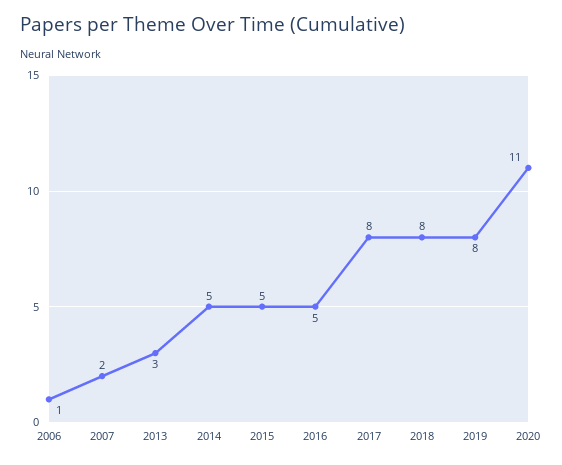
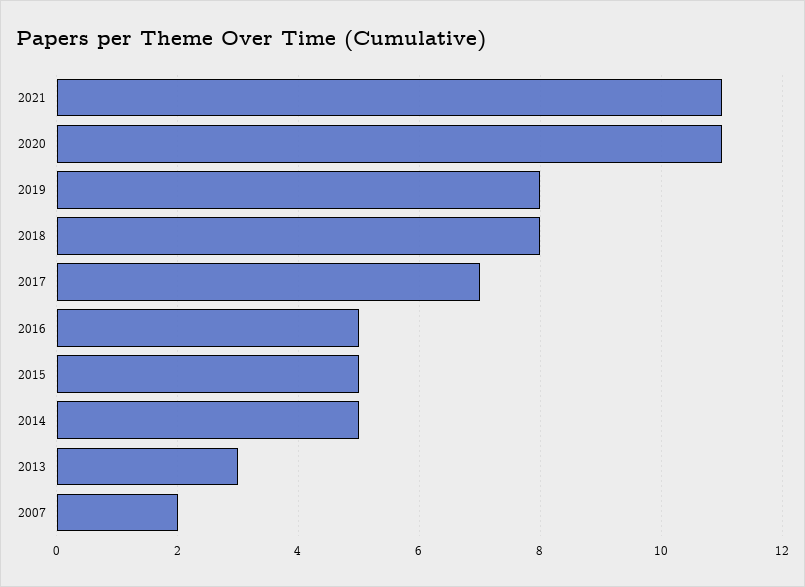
2006: 1 -> none
2017: 8 -> 7
2021: none -> 11

